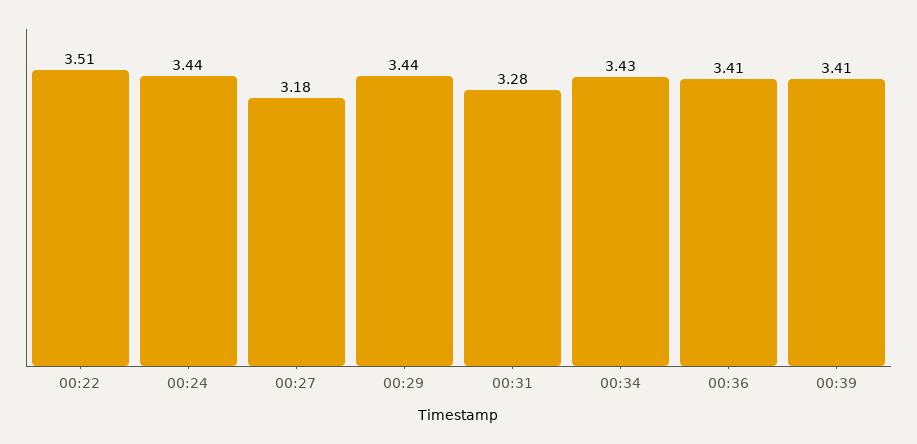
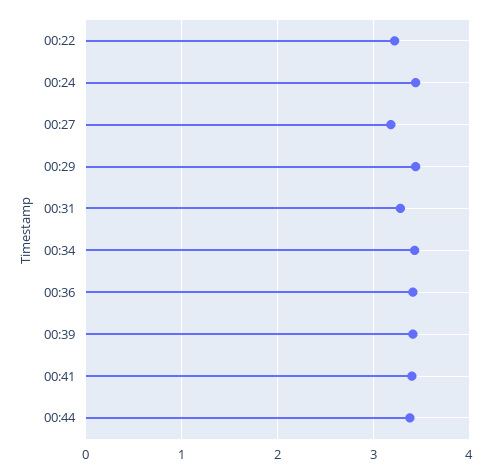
00:22: 3.51 -> 3.2
00:41: none -> 3.4
00:44: none -> 3.4

